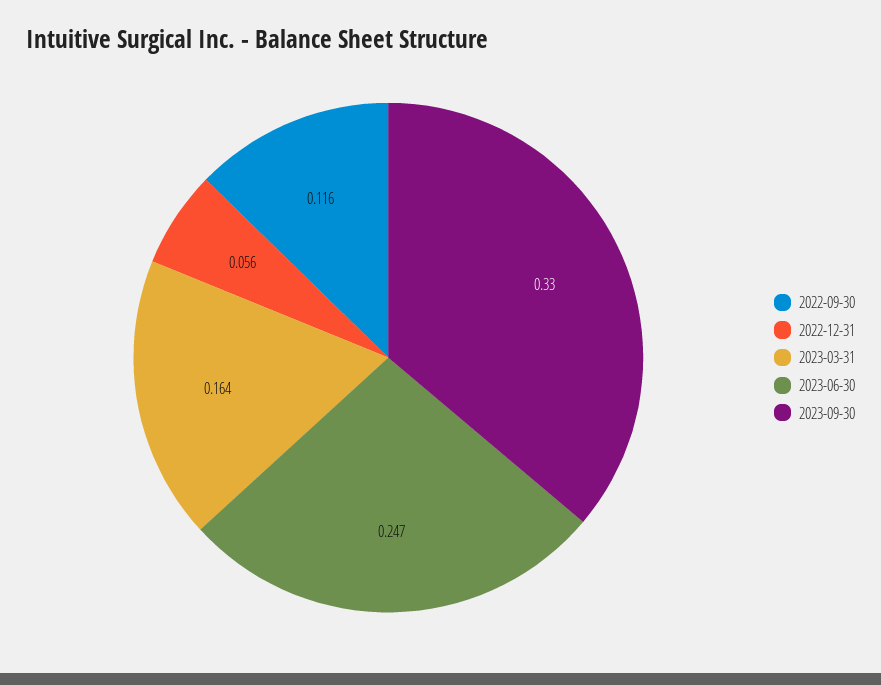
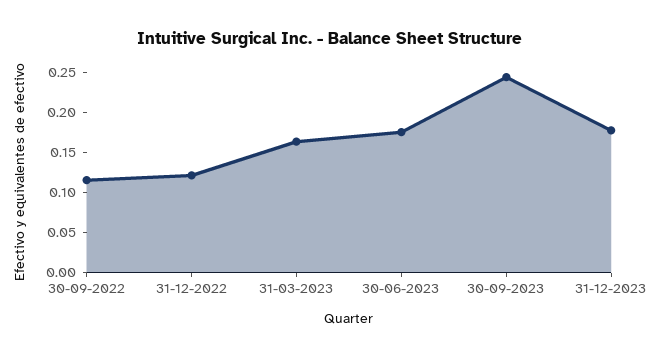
2022-12-31: 0.056 -> 0.125
2023-06-30: 0.247 -> 0.175
2023-09-30: 0.33 -> 0.25
31-12-2023: none -> 0.175

